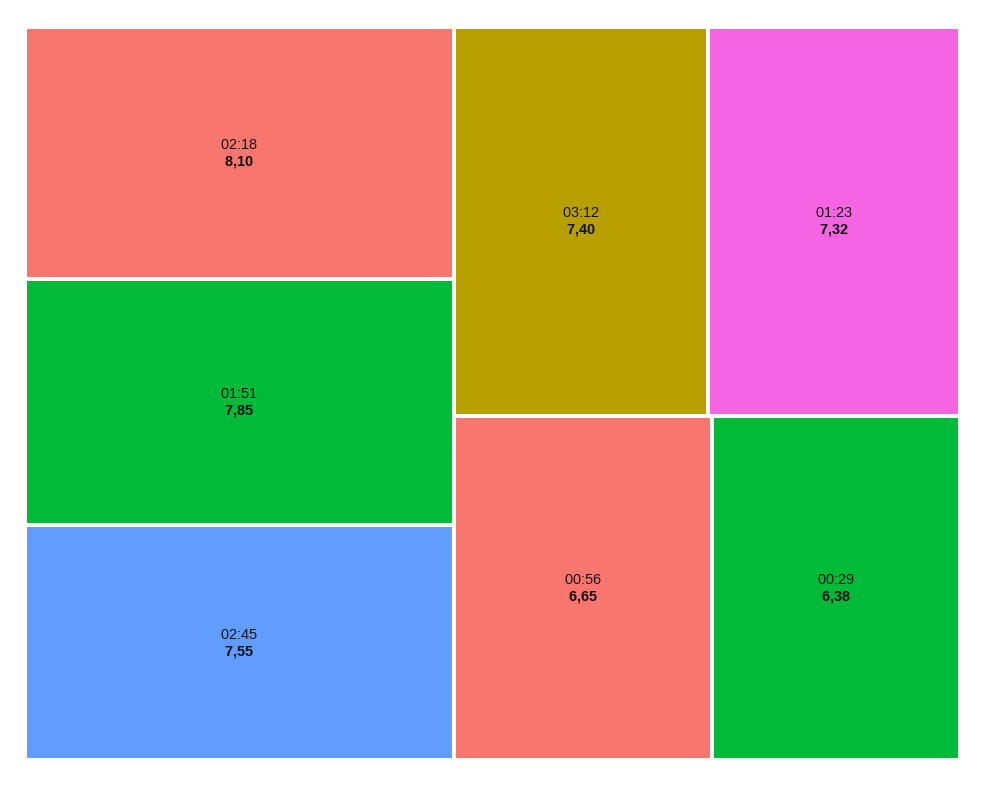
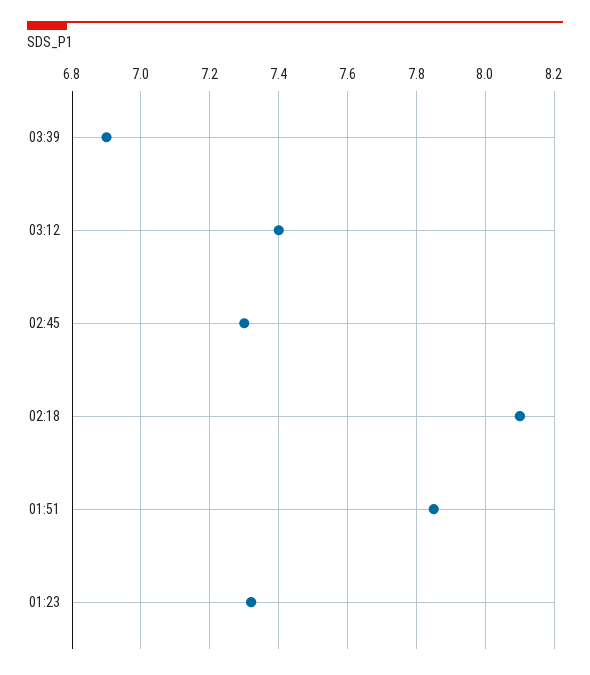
02:45: 7.55 -> 7.3
00:56: 6.65 -> none
00:29: 6.38 -> none
03:39: none -> 6.9

